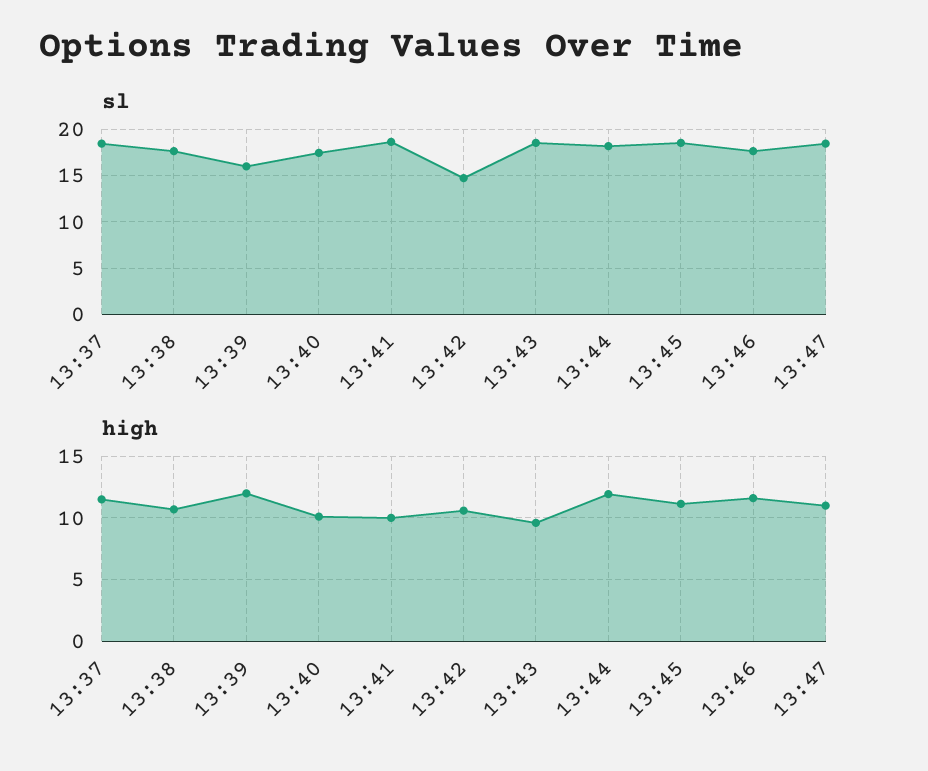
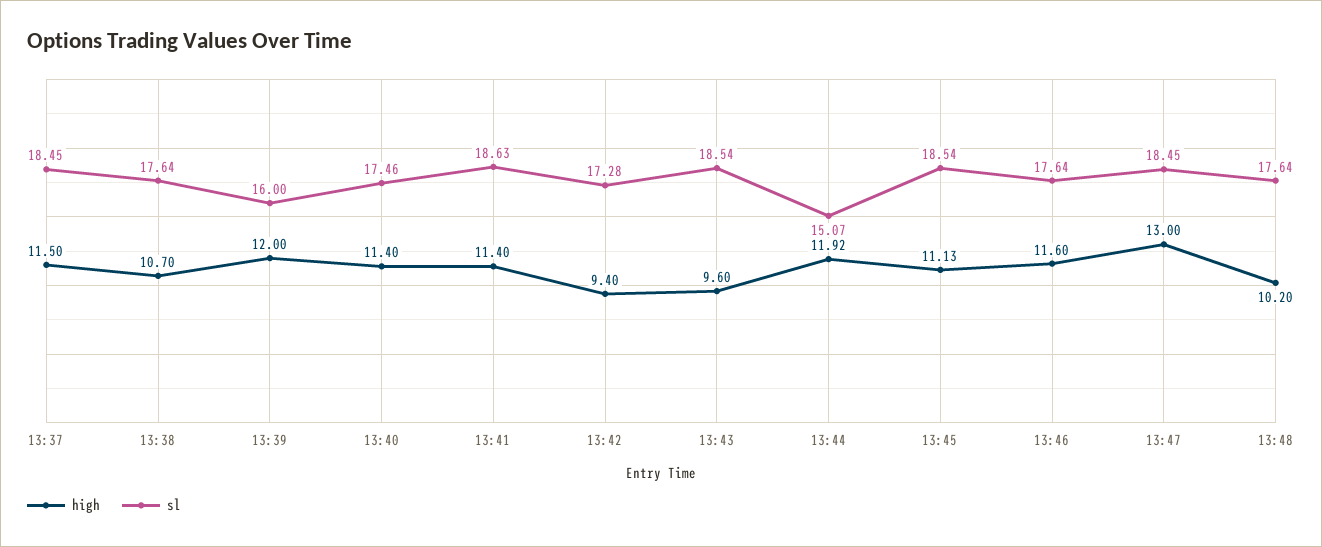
sl, 13:42: 15 -> 17.28
sl, 13:44: 18 -> 15.07
high, 13:40: 10 -> 11.4
high, 13:41: 10 -> 11.4
high, 13:42: 10.5 -> 9.4
high, 13:47: 11 -> 13
high, 13:48: none -> 10.2
sl, 13:48: none -> 17.64

